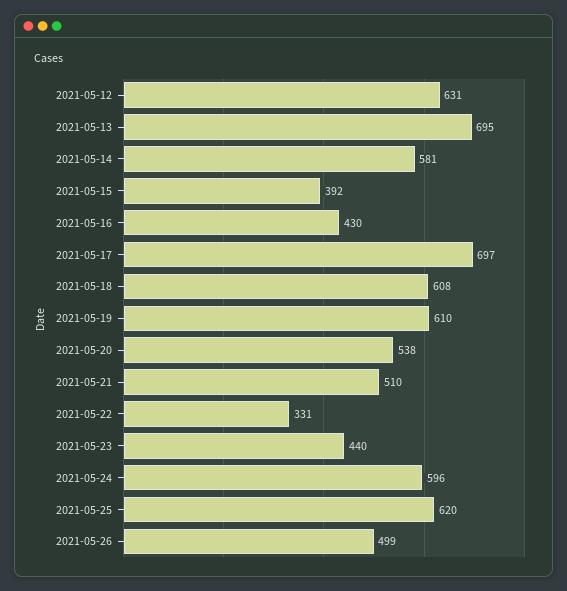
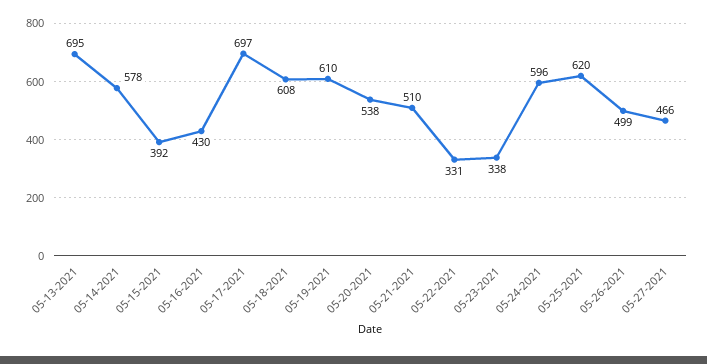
2021-05-12: 631 -> none
2021-05-14: 581 -> 578
2021-05-23: 440 -> 338
05-27-2021: none -> 466

